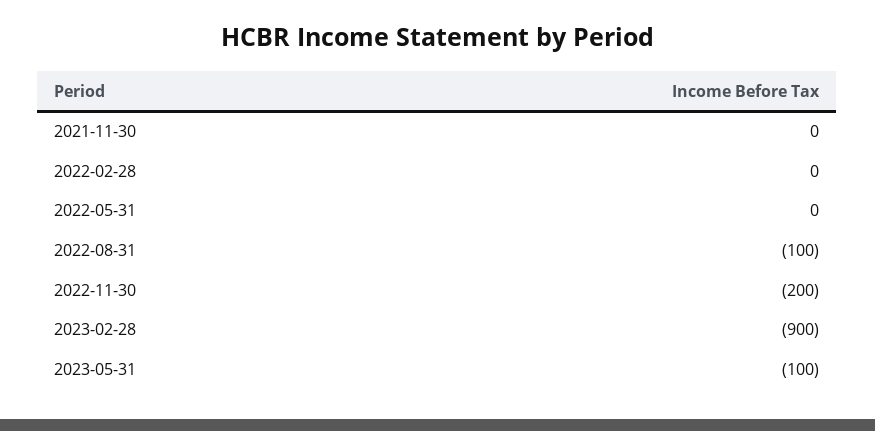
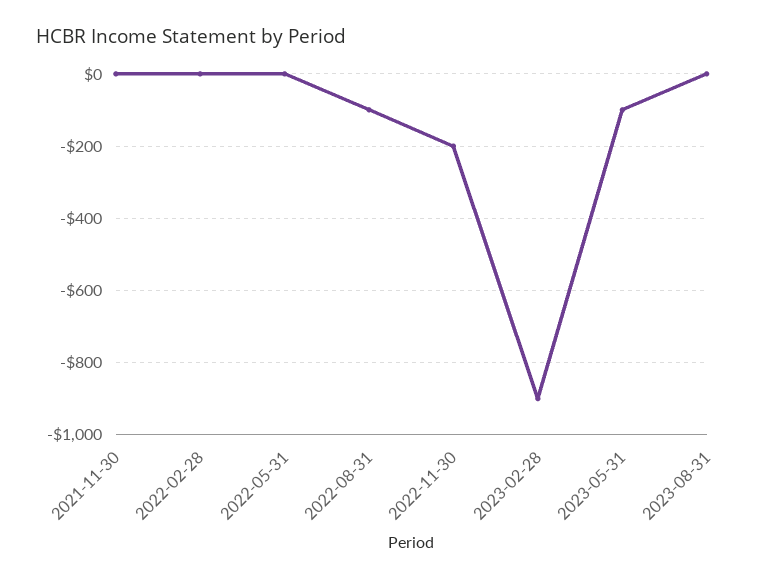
2023-08-31: none -> 0

